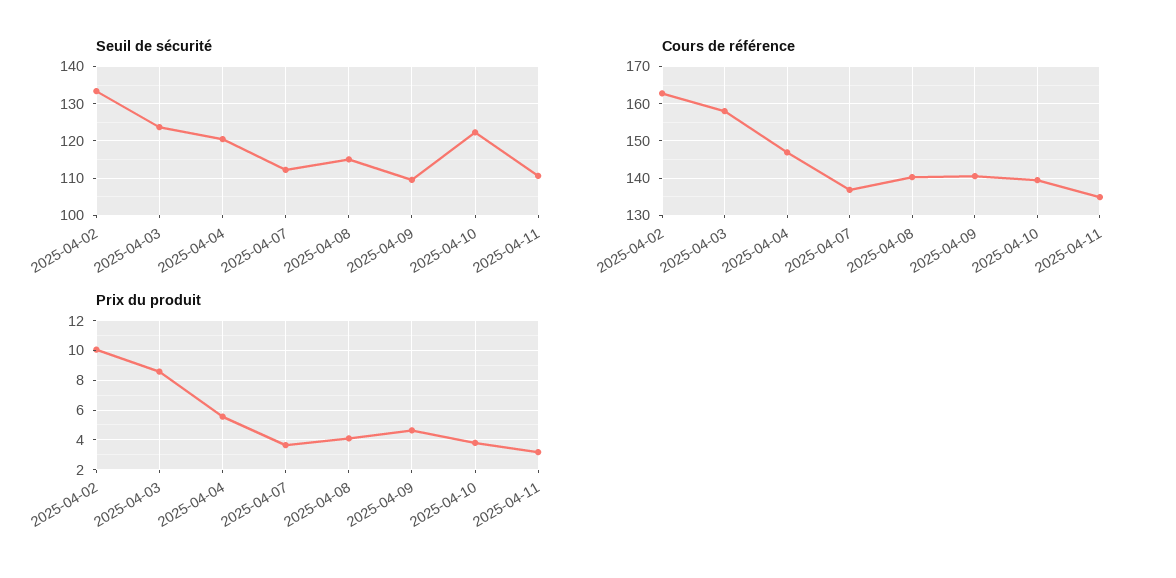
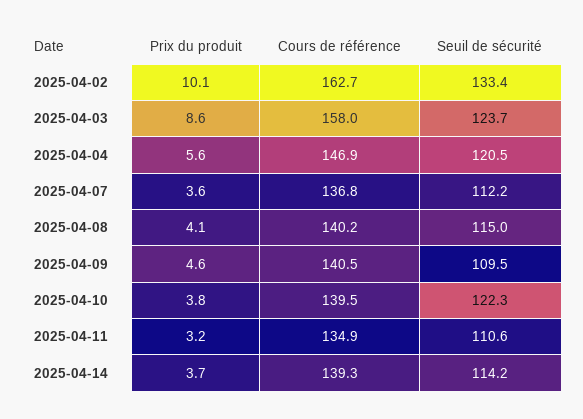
Prix du produit, 2025-04-14: none -> 3.7
Cours de référence, 2025-04-14: none -> 139.3
Seuil de sécurité, 2025-04-14: none -> 114.2

